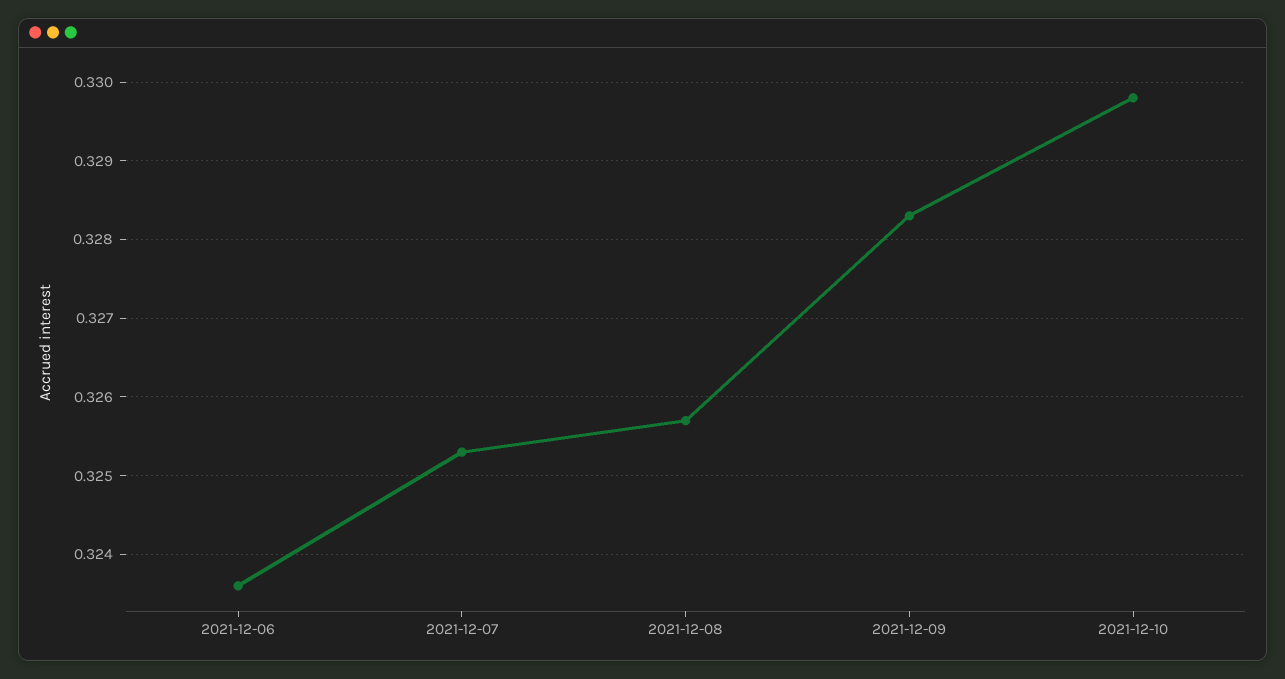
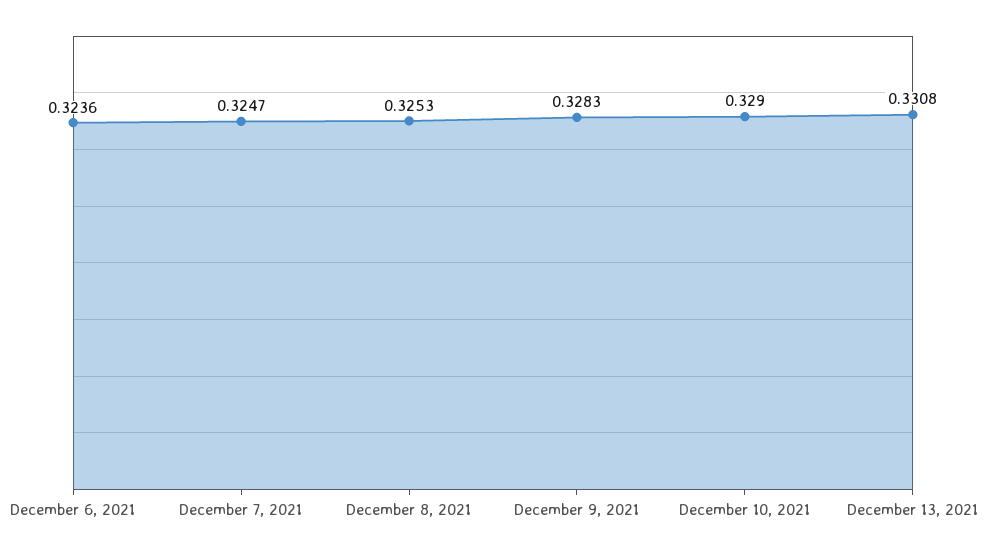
2021-12-07: 0.3253 -> 0.3247
2021-12-08: 0.3257 -> 0.3253
2021-12-10: 0.3298 -> 0.329
December 13, 2021: none -> 0.3308

